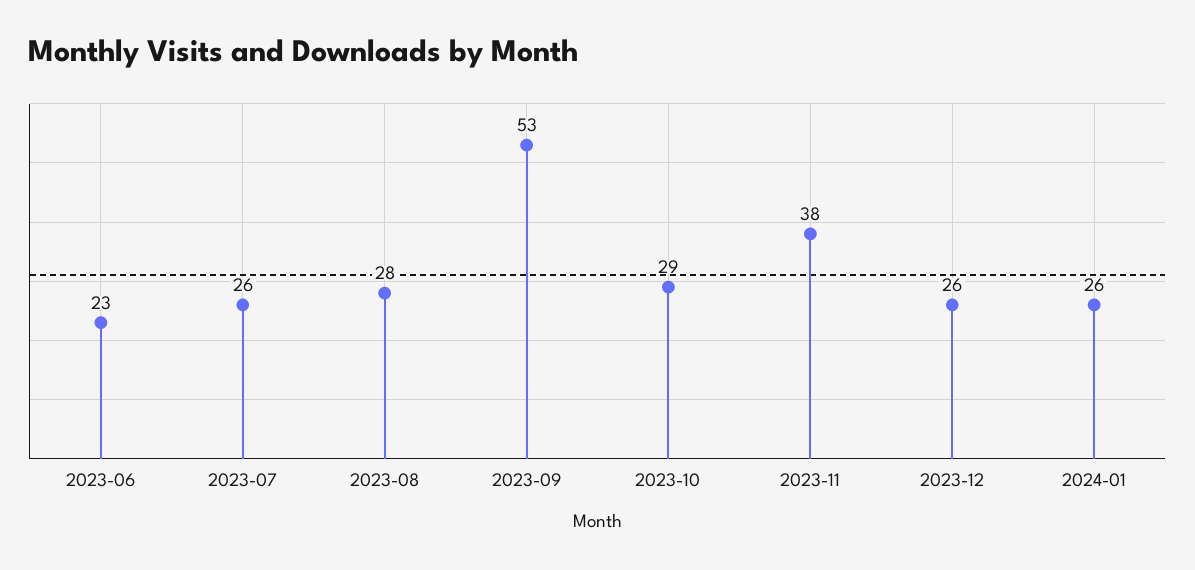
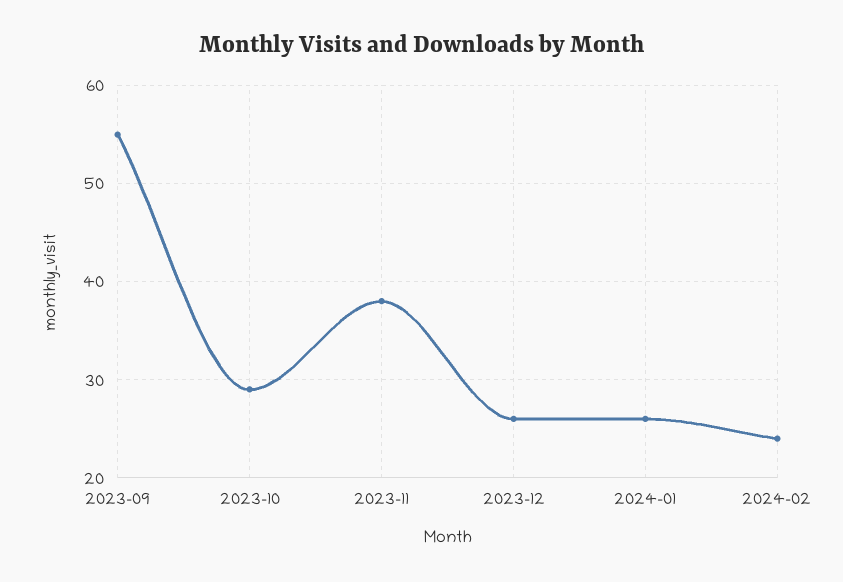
2023-06: 23 -> none
2023-07: 26 -> none
2023-08: 28 -> none
2023-09: 53 -> 55
2024-02: none -> 24

